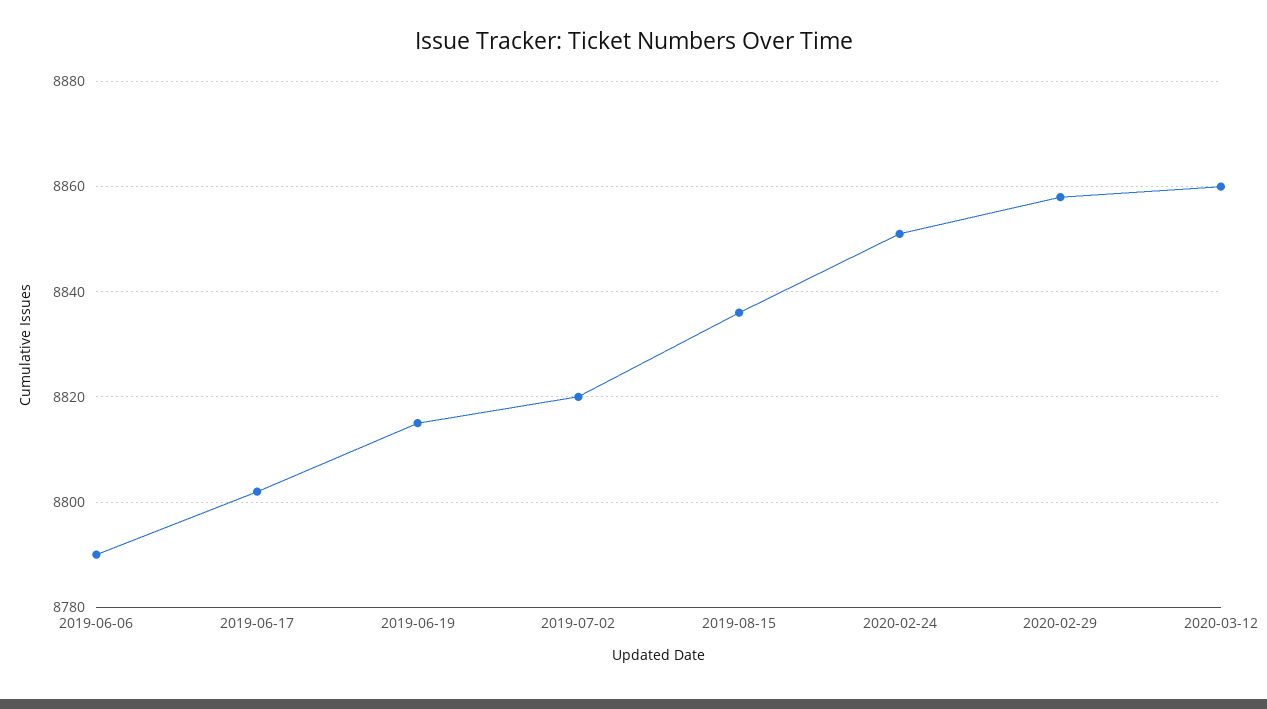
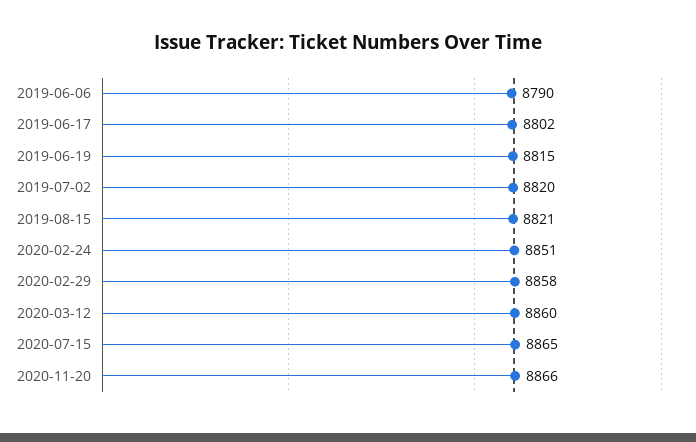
2019-08-15: 8835 -> 8821
2020-07-15: none -> 8865
2020-11-20: none -> 8866

